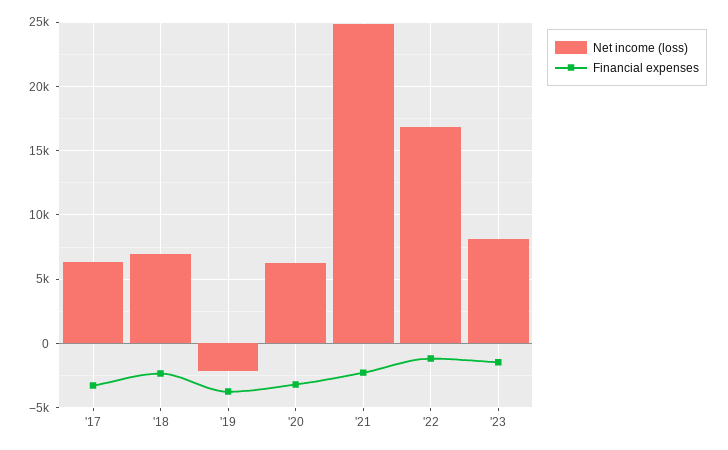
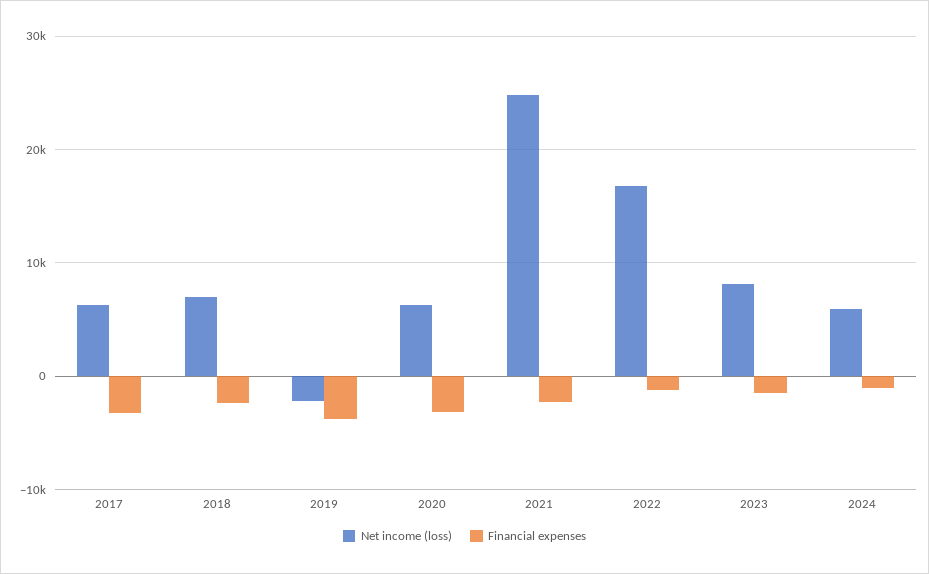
Net income (loss), 2024: none -> 6000
Financial expenses, 2024: none -> -1000

